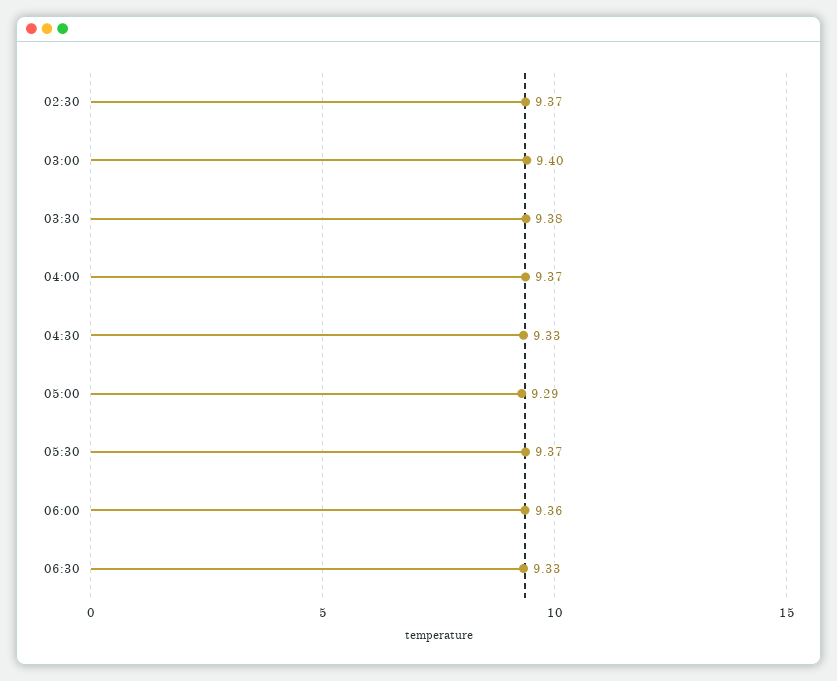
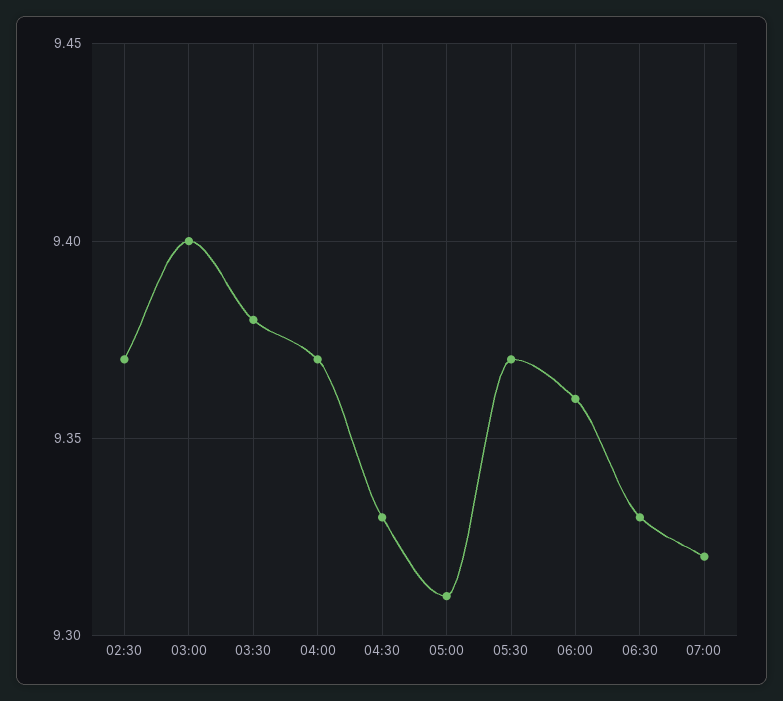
05:00: 9.29 -> 9.31
07:00: none -> 9.32

